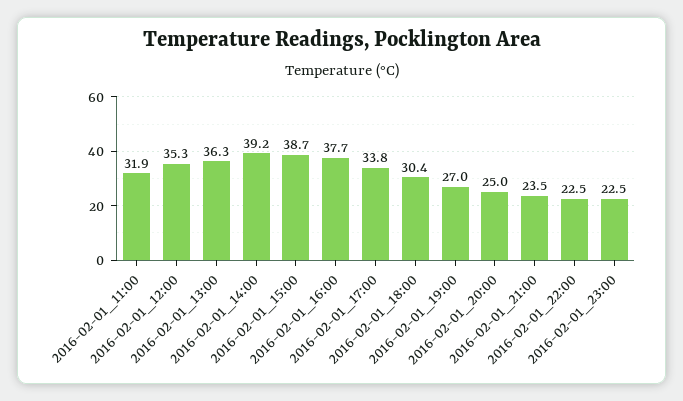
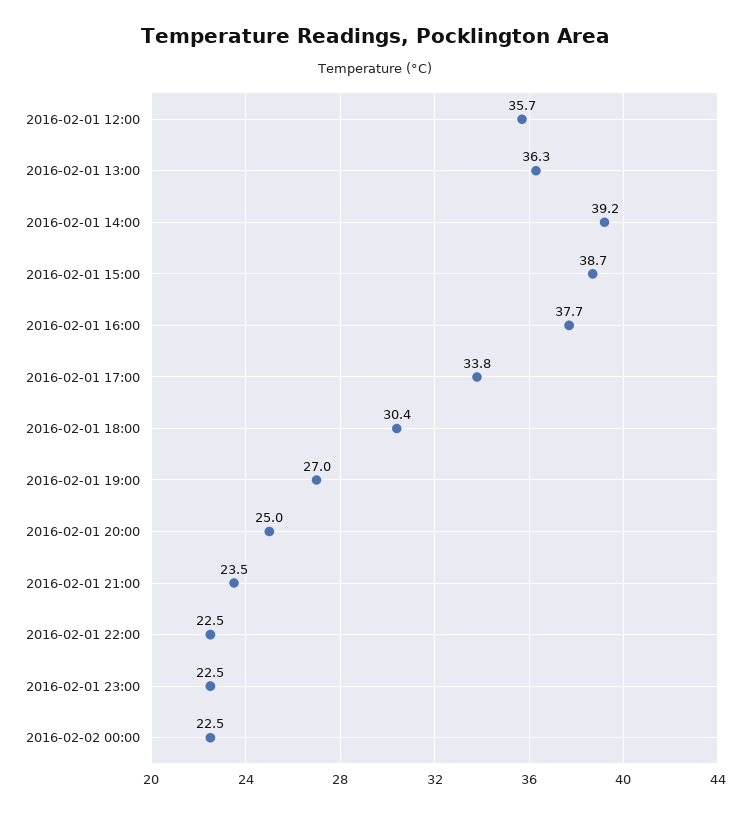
2016-02-01_11:00: 31.9 -> none
2016-02-01_12:00: 35.3 -> 35.7
2016-02-02 00:00: none -> 22.5

